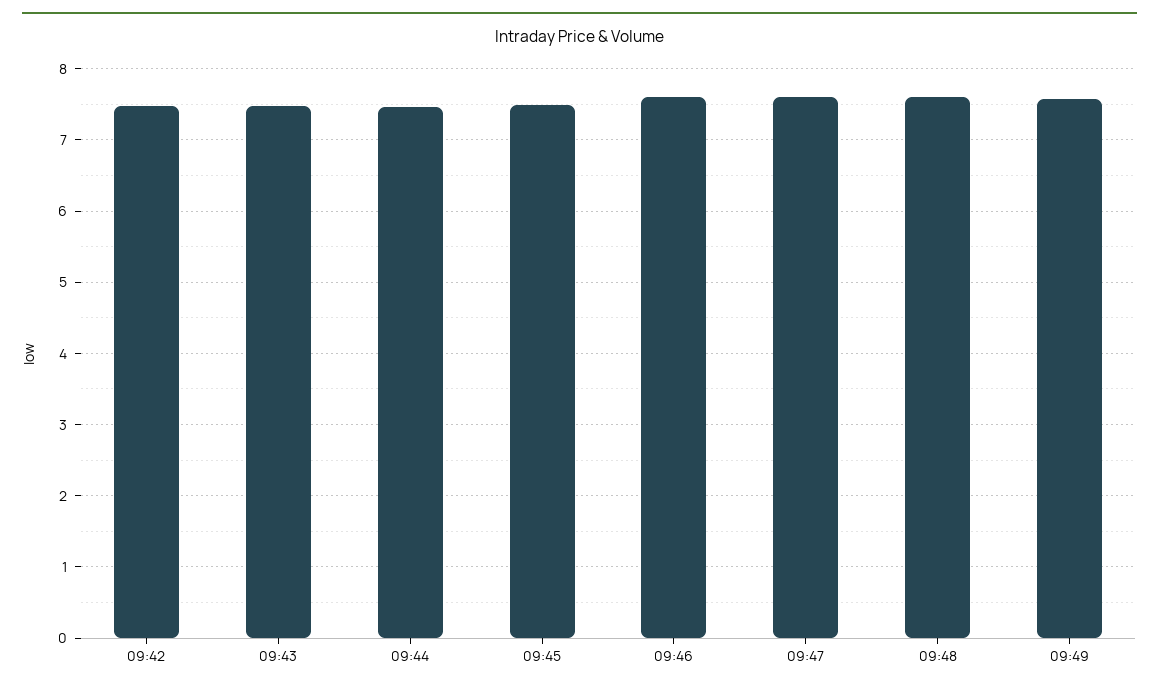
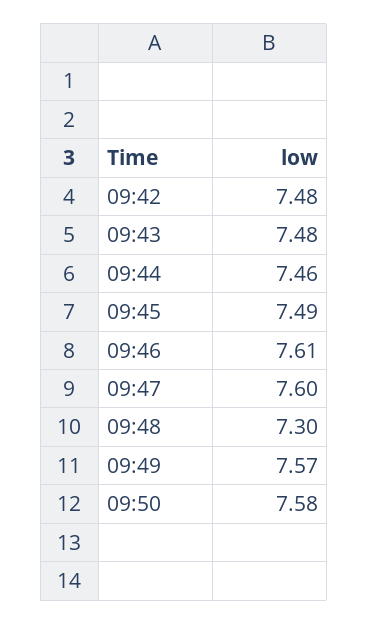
09:48: 7.6 -> 7.3
09:50: none -> 7.58

